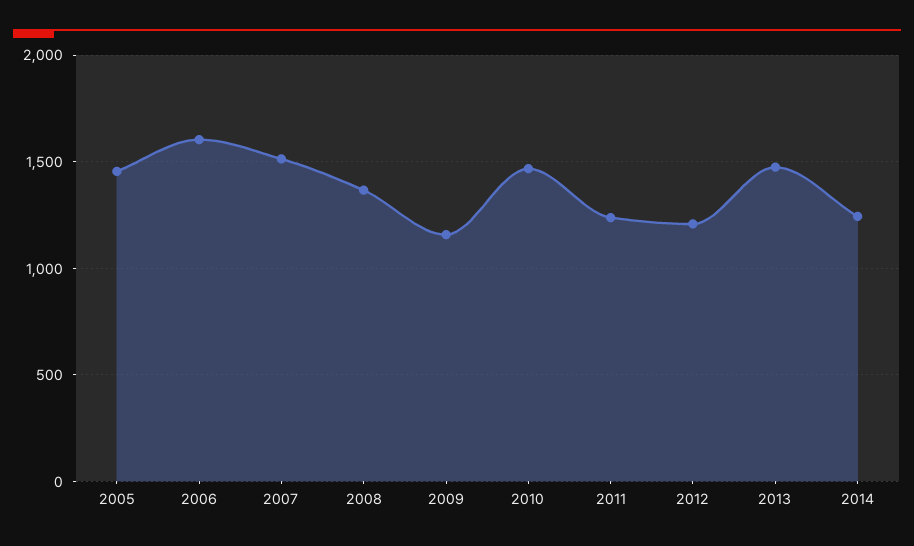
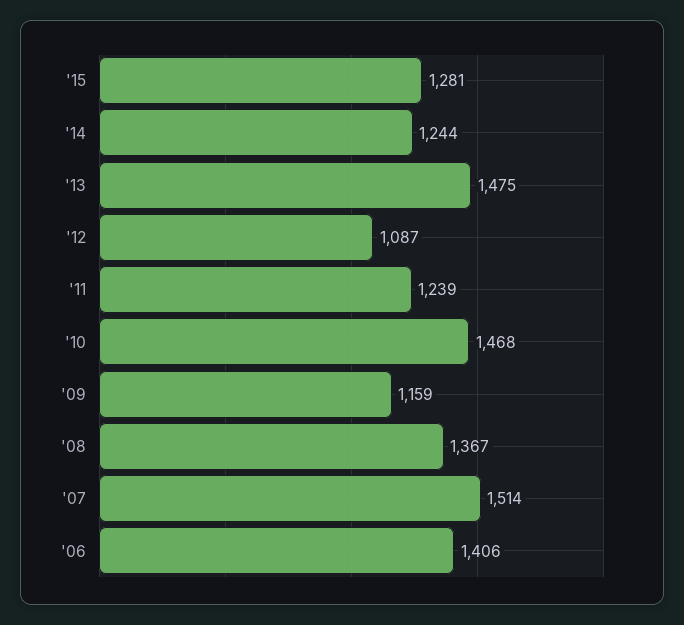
2005: 1450 -> none
2006: 1600 -> 1406
2012: 1200 -> 1087
'15: none -> 1281

